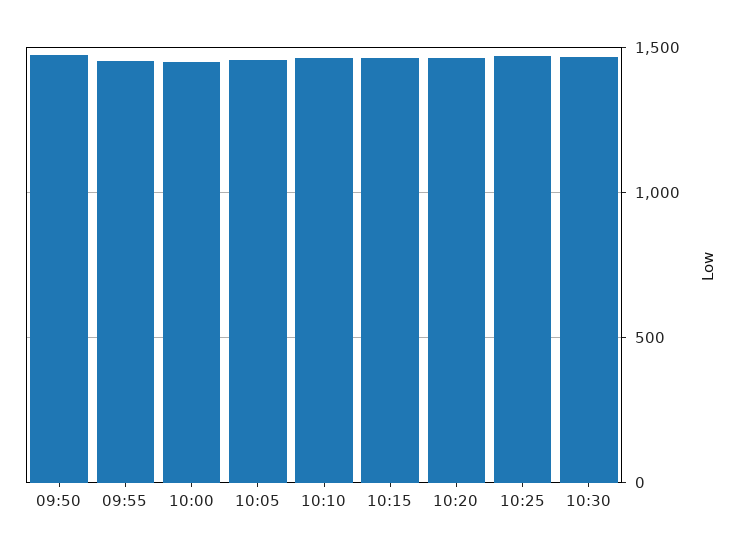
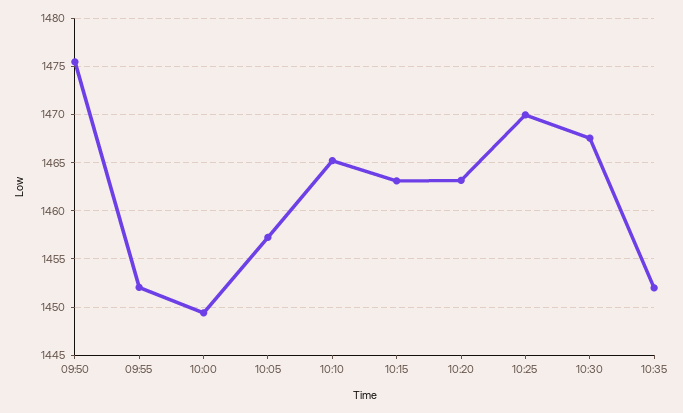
10:35: none -> 1452

